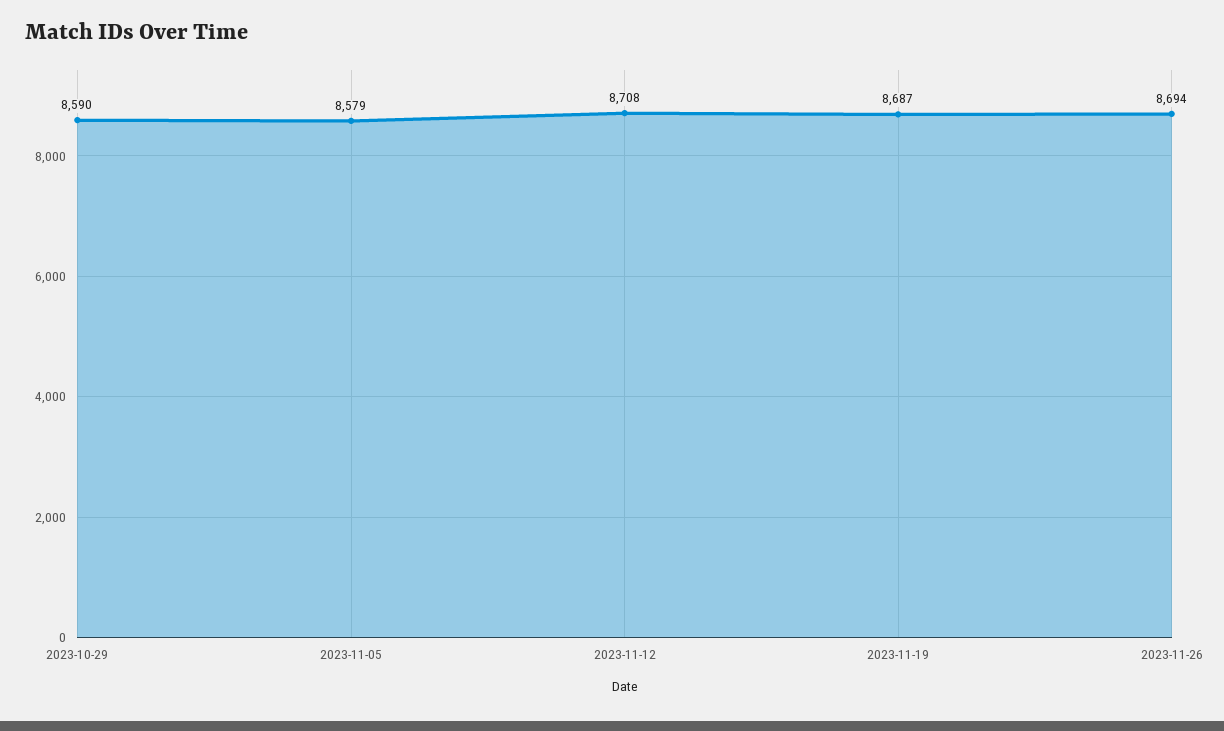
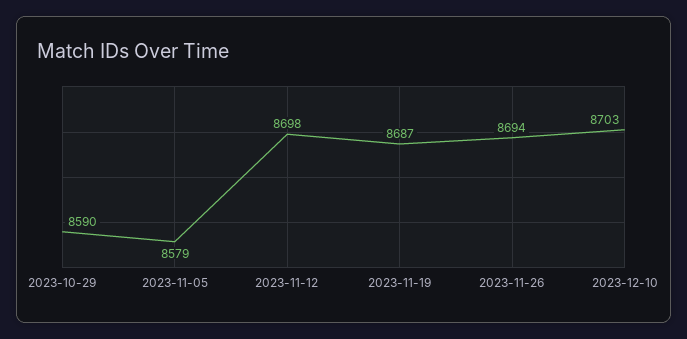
2023-11-12: 8708 -> 8698
2023-12-10: none -> 8703

